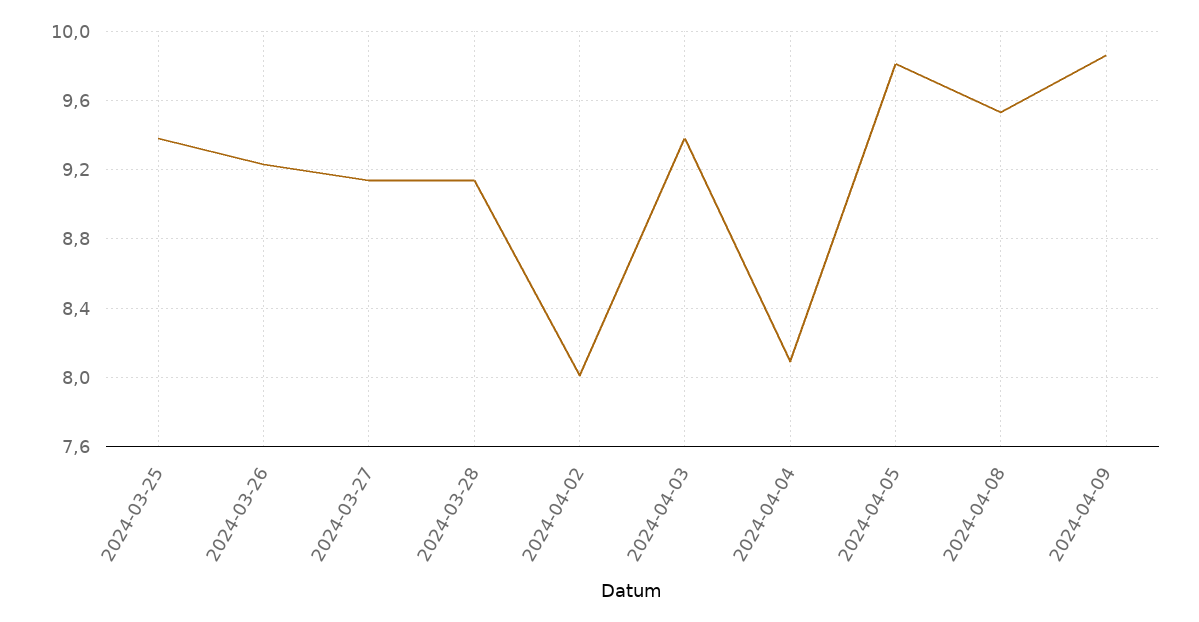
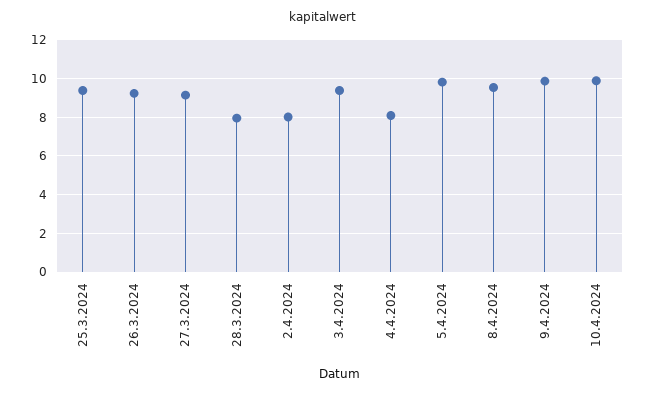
2024-03-28: 9.15 -> 8
10.4.2024: none -> 10

